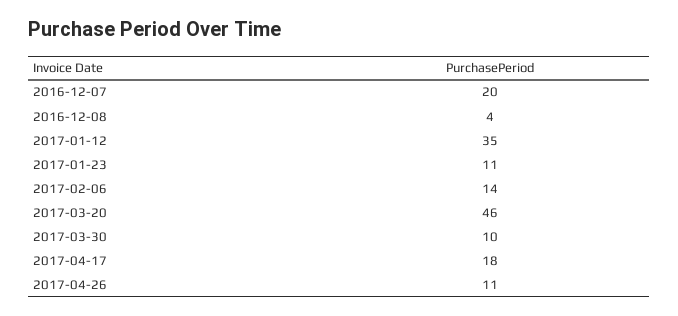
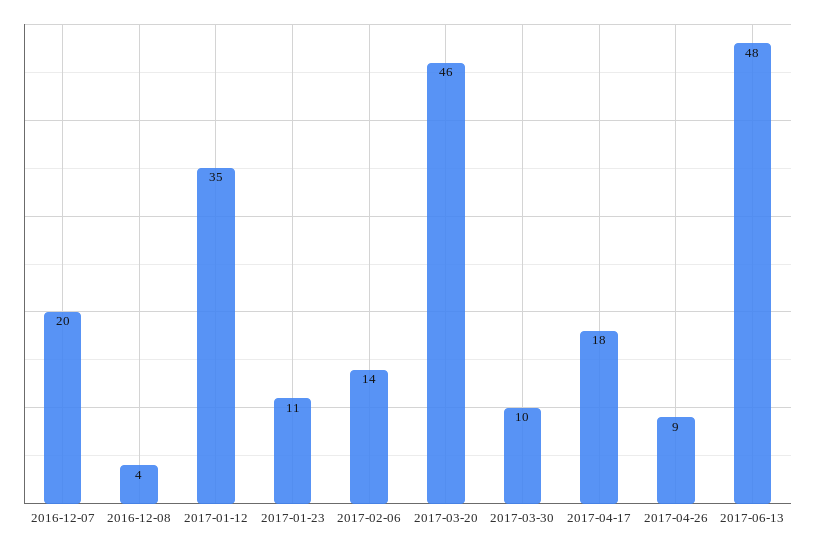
2017-04-26: 11 -> 9
2017-06-13: none -> 48

